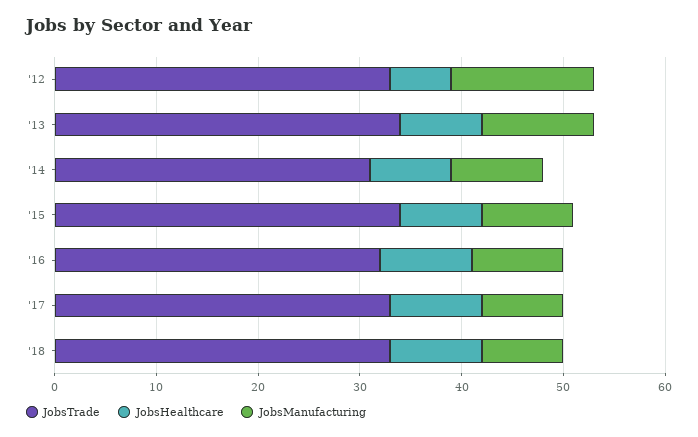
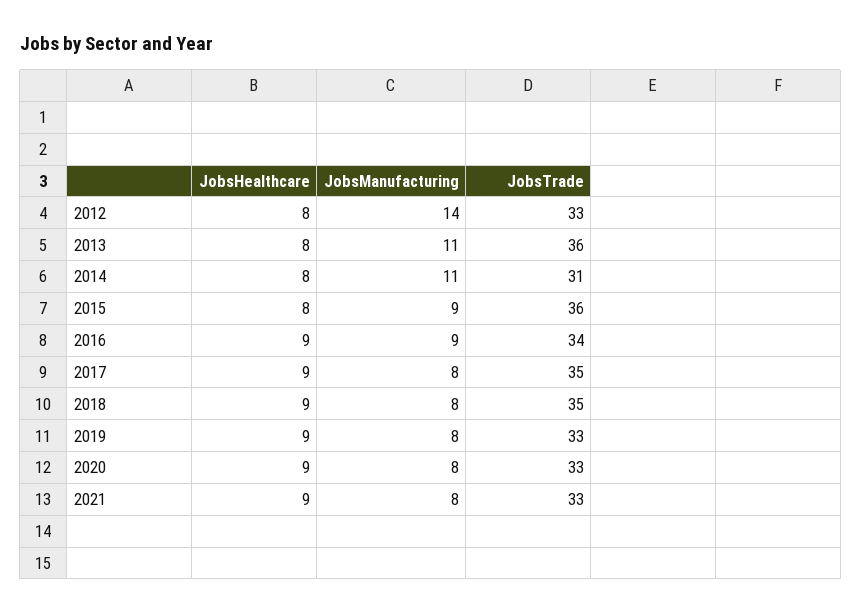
JobsHealthcare, '12: 6 -> 8
JobsTrade, '13: 34 -> 36
JobsManufacturing, '14: 9 -> 11
JobsTrade, '15: 34 -> 36
JobsTrade, '16: 32 -> 34
JobsTrade, '17: 33 -> 35
JobsTrade, '18: 33 -> 35
JobsHealthcare, 2019: none -> 9
JobsManufacturing, 2019: none -> 8
JobsTrade, 2019: none -> 33
JobsHealthcare, 2020: none -> 9
JobsManufacturing, 2020: none -> 8
JobsTrade, 2020: none -> 33
JobsHealthcare, 2021: none -> 9
JobsManufacturing, 2021: none -> 8
JobsTrade, 2021: none -> 33

